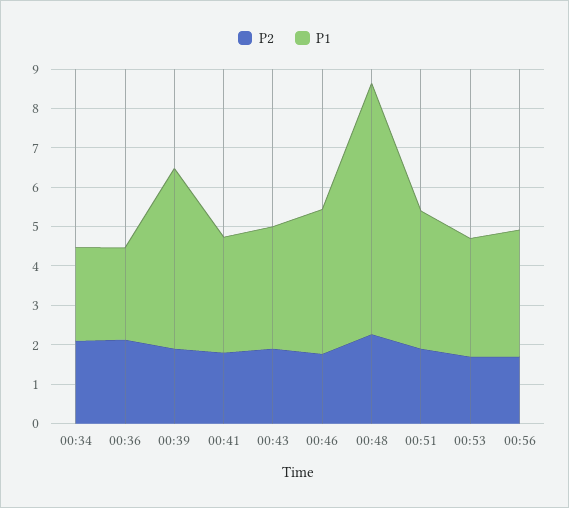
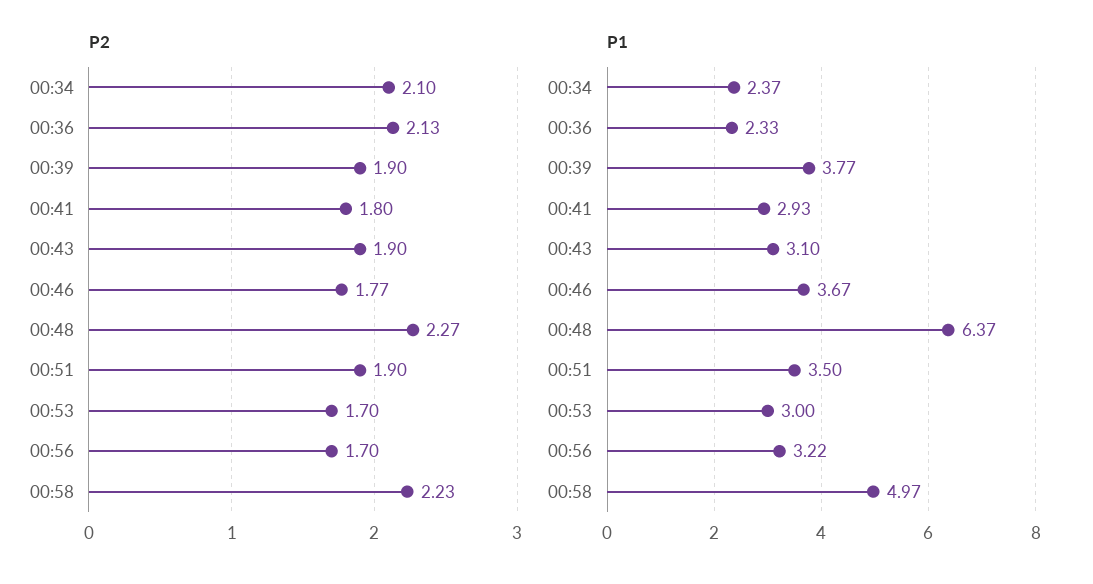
P1, 00:39: 4.5 -> 3.77
P2, 00:58: none -> 2.23
P1, 00:58: none -> 4.97

